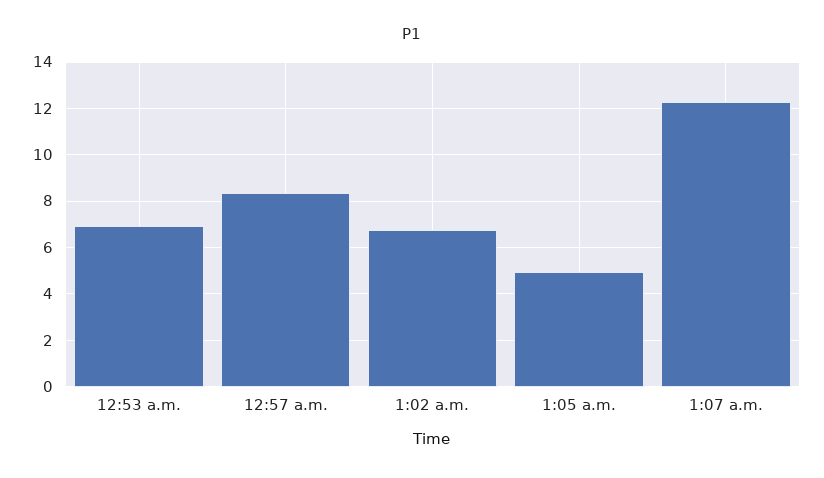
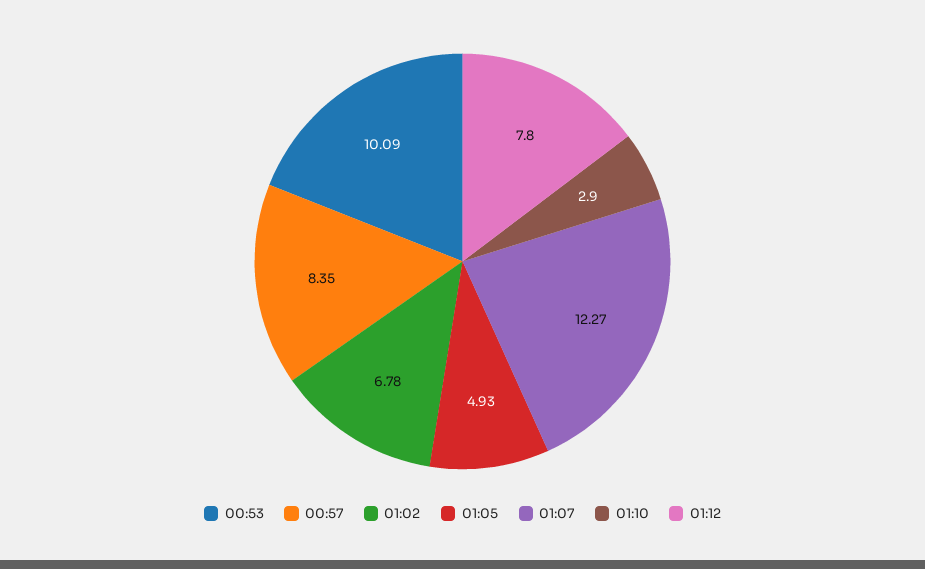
12:53 a.m.: 7 -> 10.09
01:10: none -> 2.9
01:12: none -> 7.8

